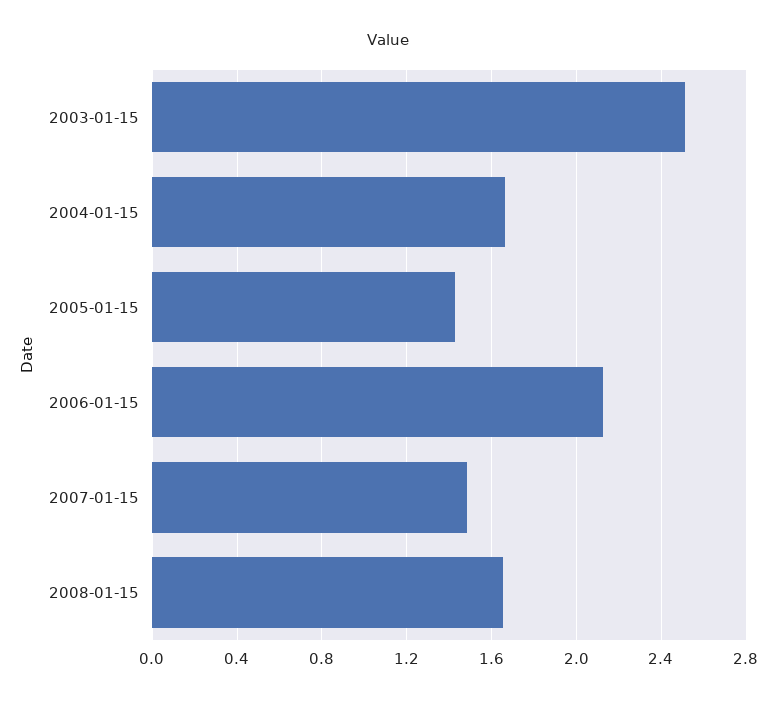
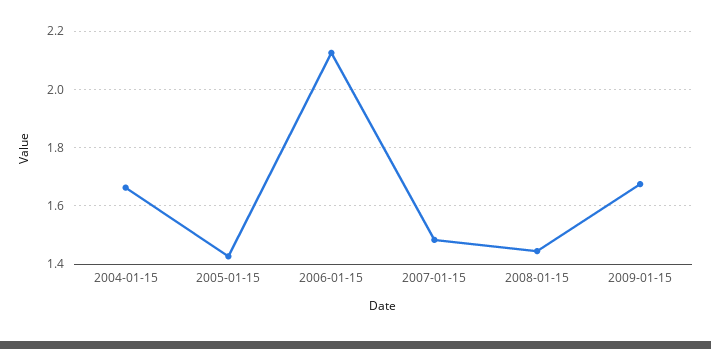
2003-01-15: 2.5 -> none
2008-01-15: 1.65 -> 1.45
2009-01-15: none -> 1.675

